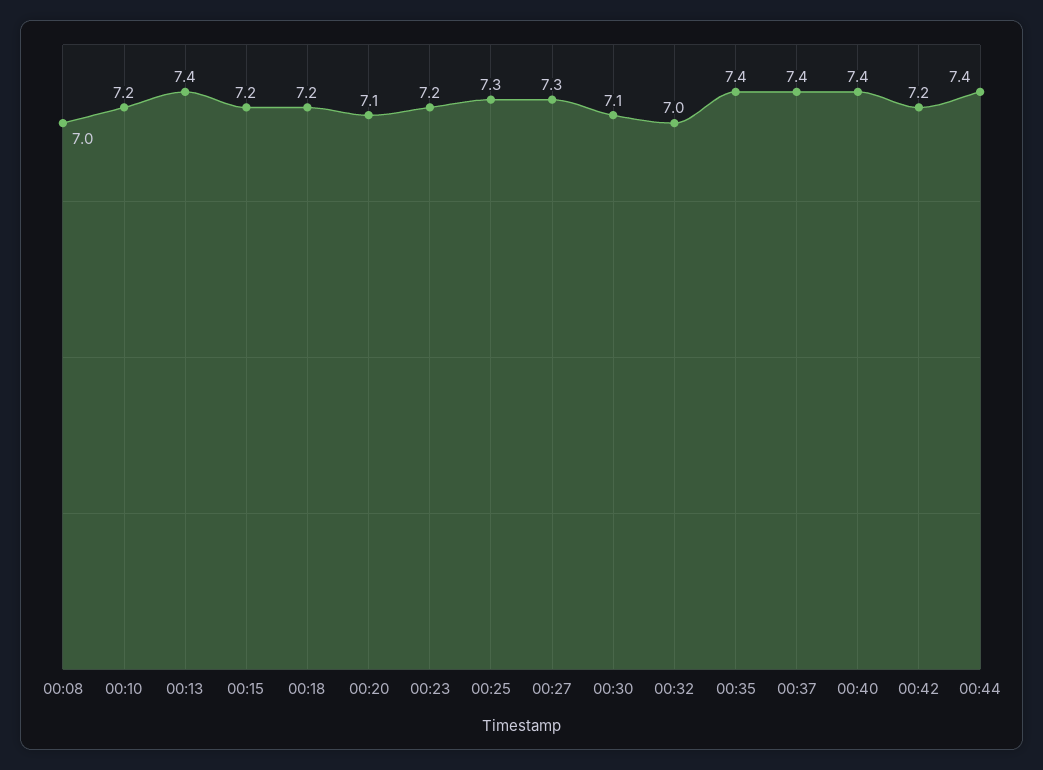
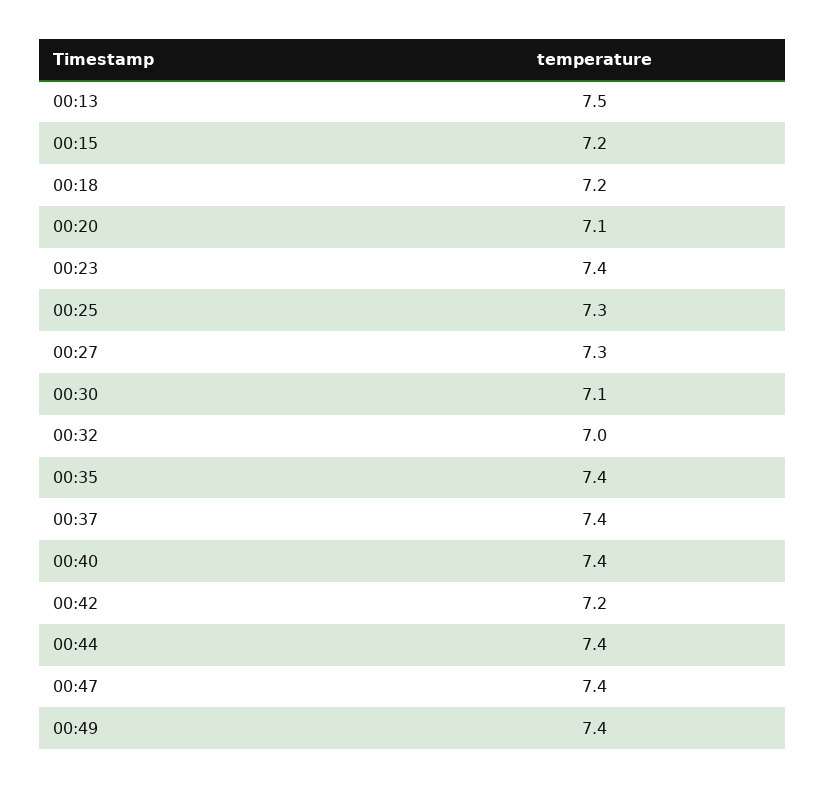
00:08: 7 -> none
00:10: 7.2 -> none
00:13: 7.4 -> 7.5
00:23: 7.2 -> 7.4
00:47: none -> 7.4
00:49: none -> 7.4

